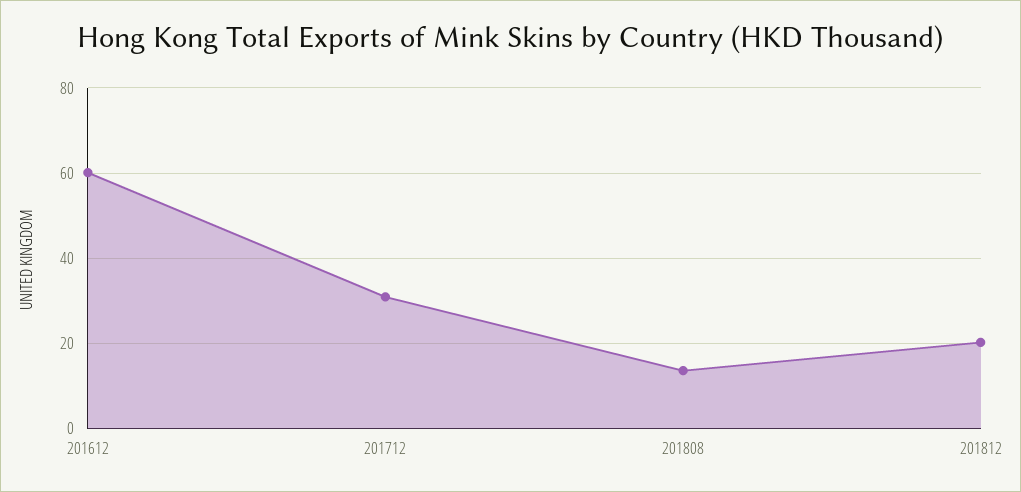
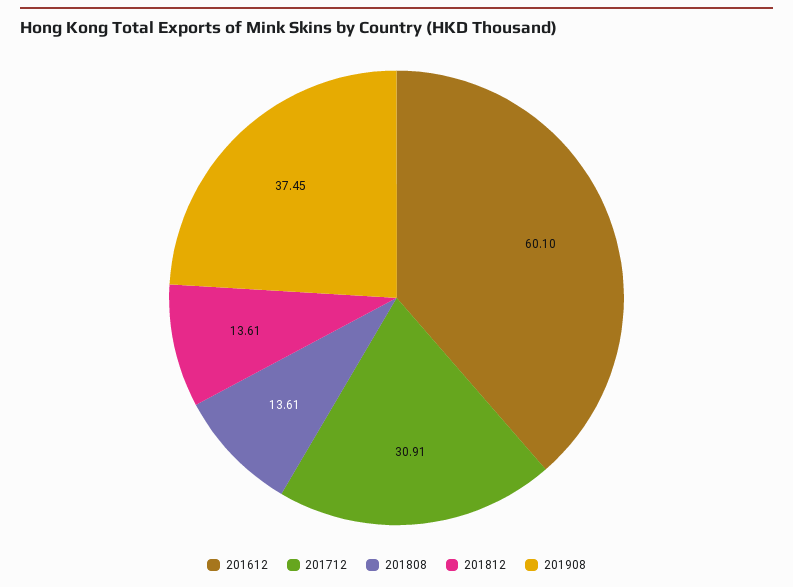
201812: 20 -> 13.61
201908: none -> 37.45

